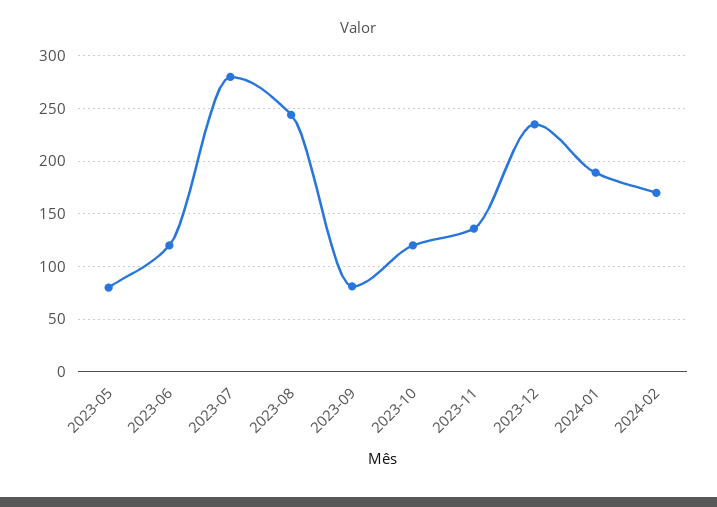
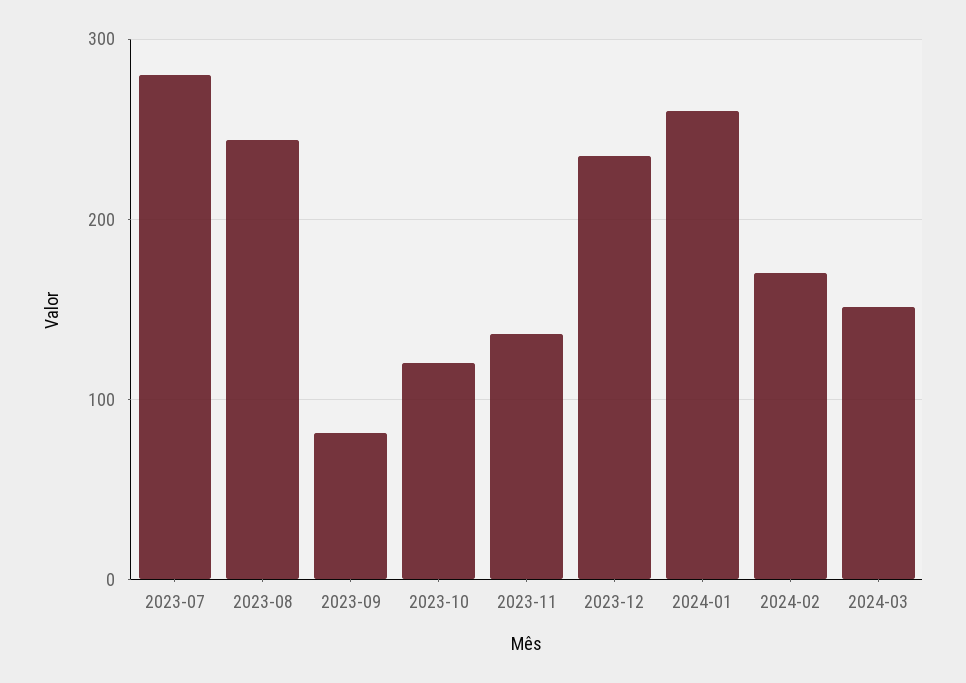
2023-05: 80 -> none
2023-06: 120 -> none
2024-01: 190 -> 260
2024-03: none -> 150

